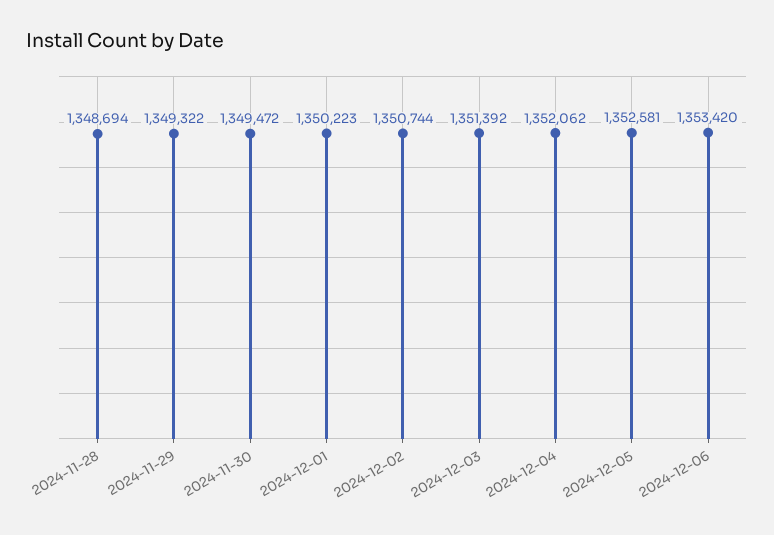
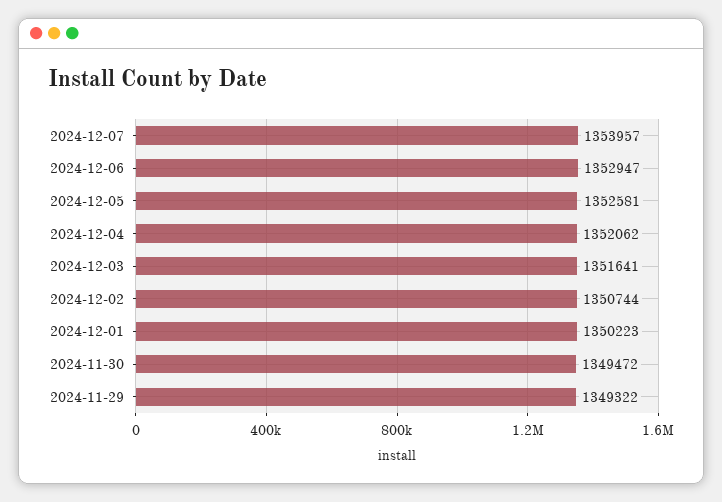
2024-11-28: 1348694 -> none
2024-12-03: 1351392 -> 1351641
2024-12-06: 1353420 -> 1352947
2024-12-07: none -> 1353957

